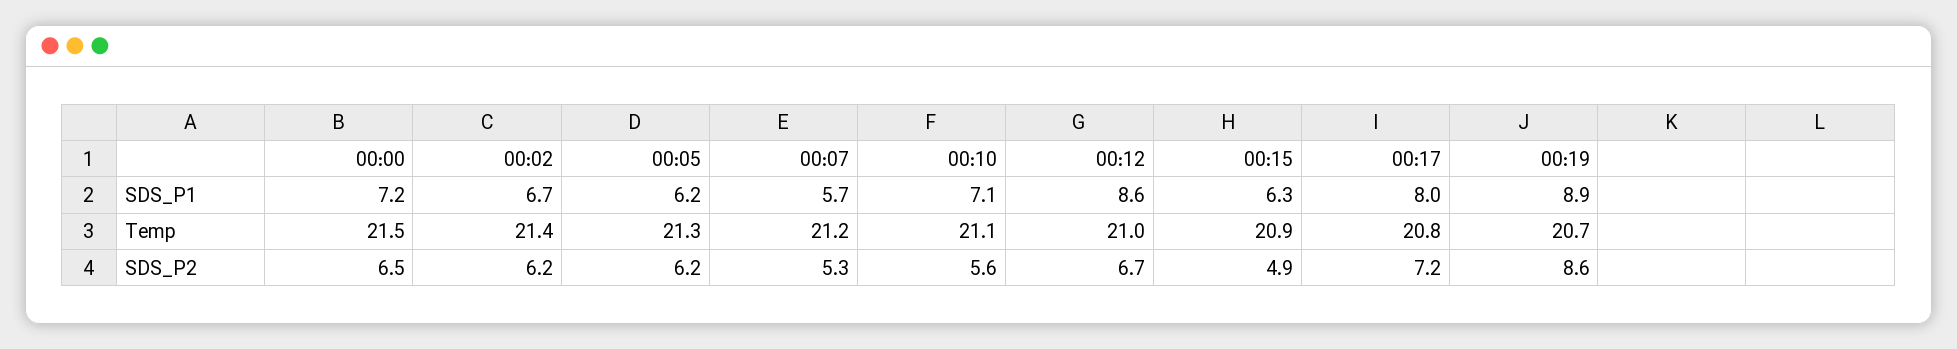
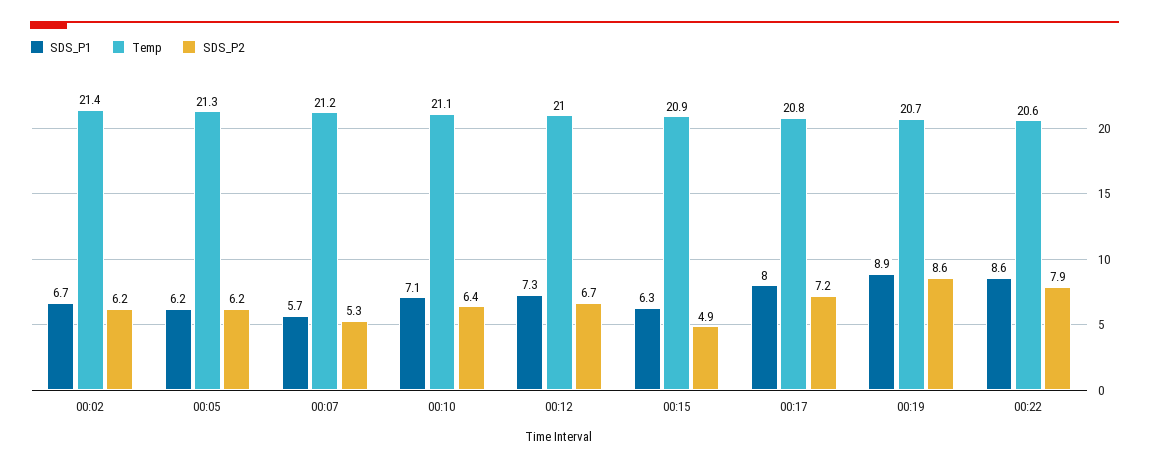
SDS_P1, 00:00: 7.2 -> none
SDS_P1, 00:12: 8.6 -> 7.3
Temp, 00:00: 21.5 -> none
SDS_P2, 00:00: 6.5 -> none
SDS_P2, 00:10: 5.6 -> 6.4
SDS_P1, 00:22: none -> 8.6
Temp, 00:22: none -> 20.6
SDS_P2, 00:22: none -> 7.9

